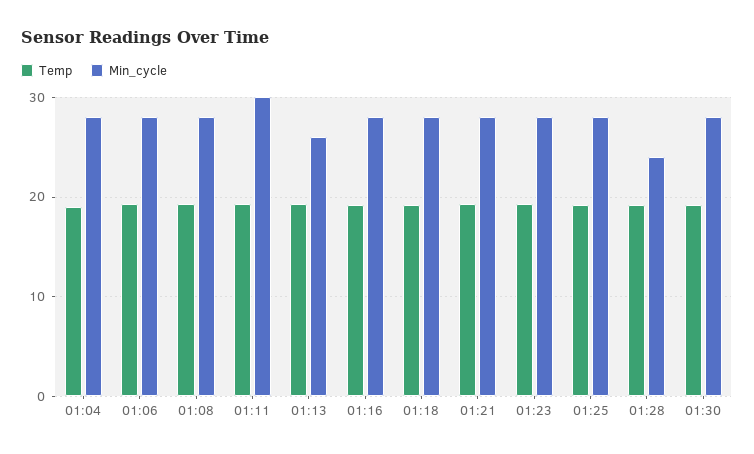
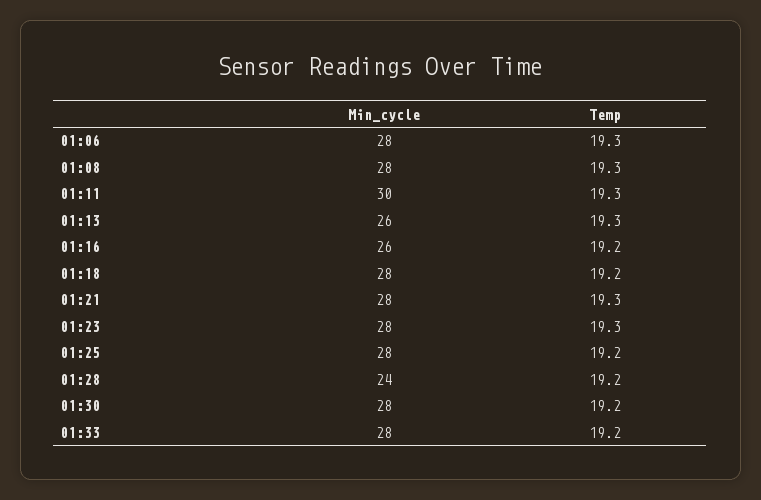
Temp, 01:04: 19 -> none
Min_cycle, 01:04: 28 -> none
Min_cycle, 01:16: 28 -> 26
Min_cycle, 01:33: none -> 28
Temp, 01:33: none -> 19.2

